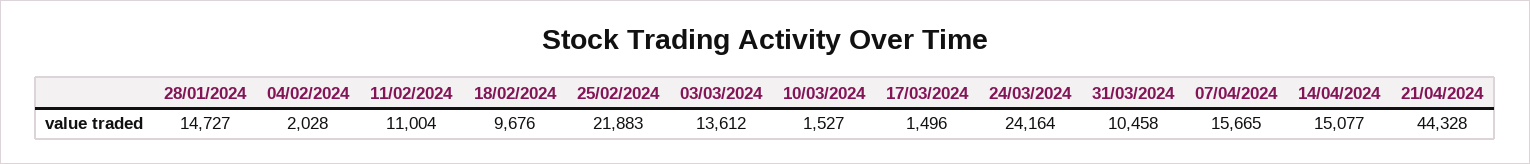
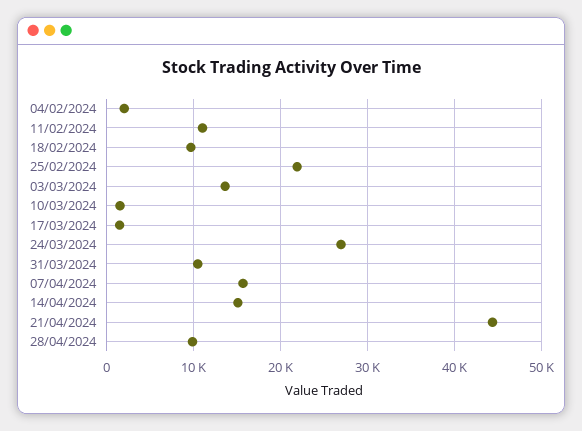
28/01/2024: 14727 -> none
24/03/2024: 24164 -> 27000
28/04/2024: none -> 10000

